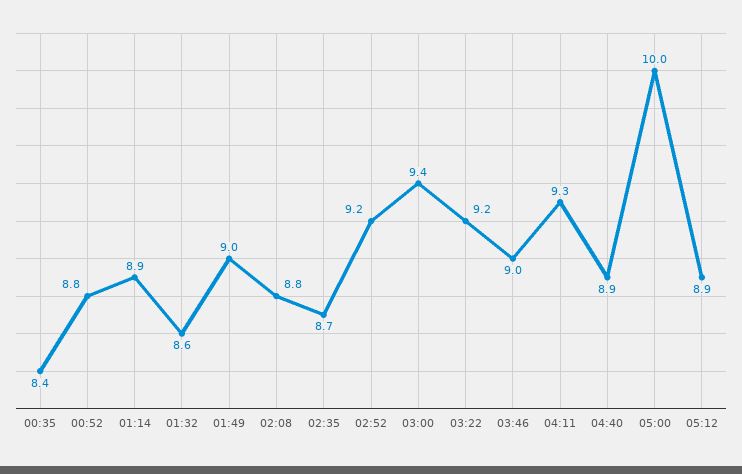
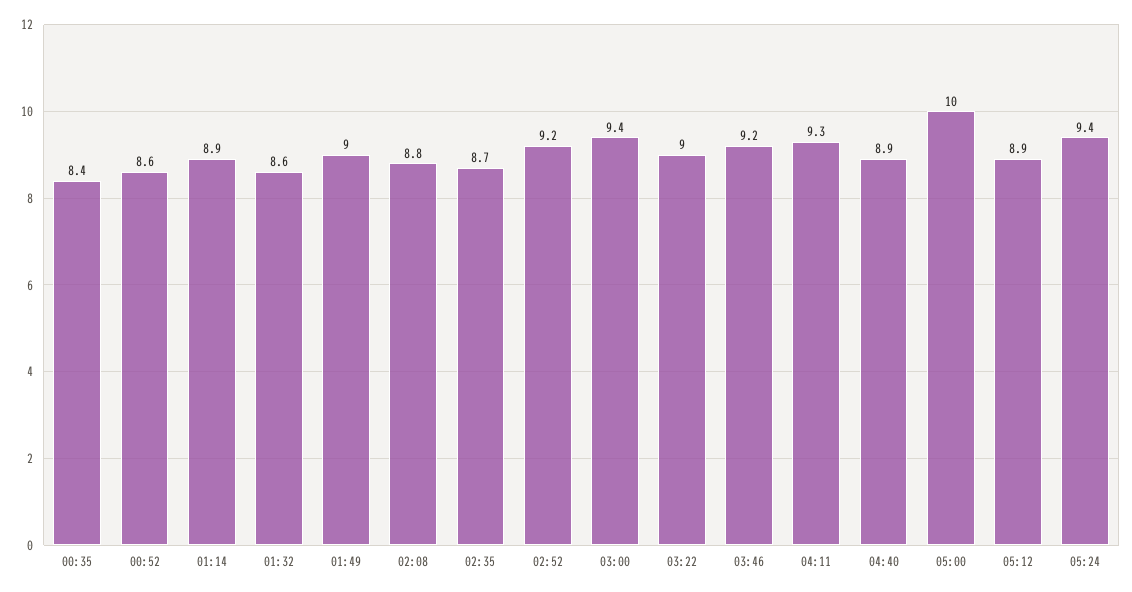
00:52: 8.8 -> 8.6
03:22: 9.2 -> 9
03:46: 9 -> 9.2
05:24: none -> 9.4

